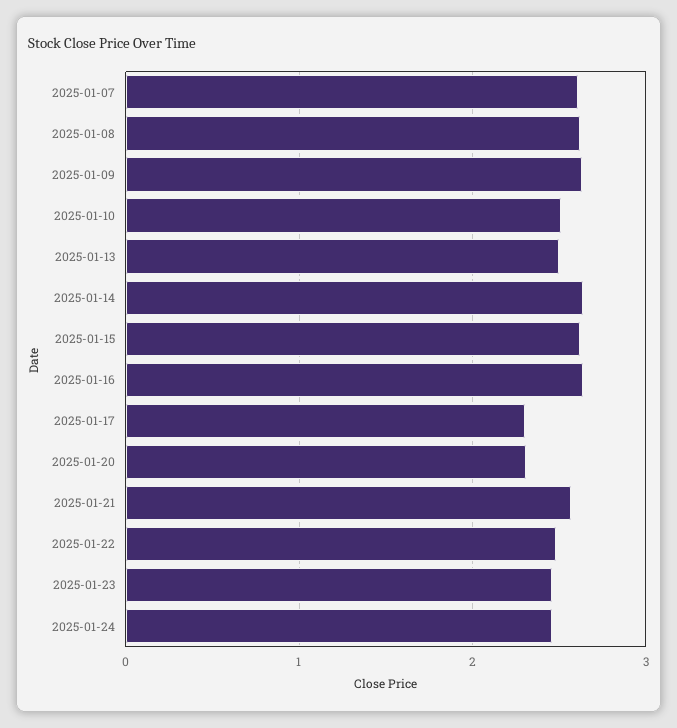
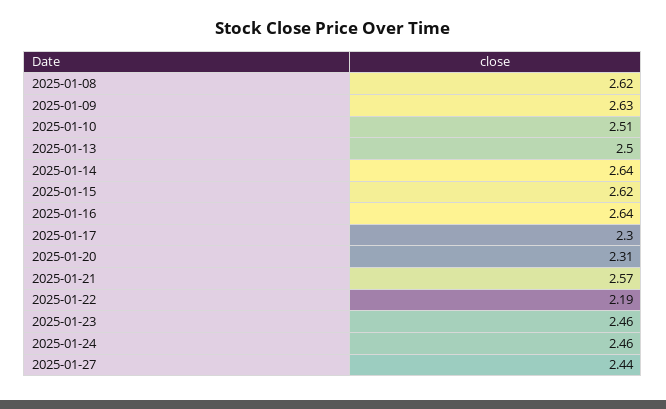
2025-01-07: 2.6 -> none
2025-01-22: 2.5 -> 2.19
2025-01-27: none -> 2.44

